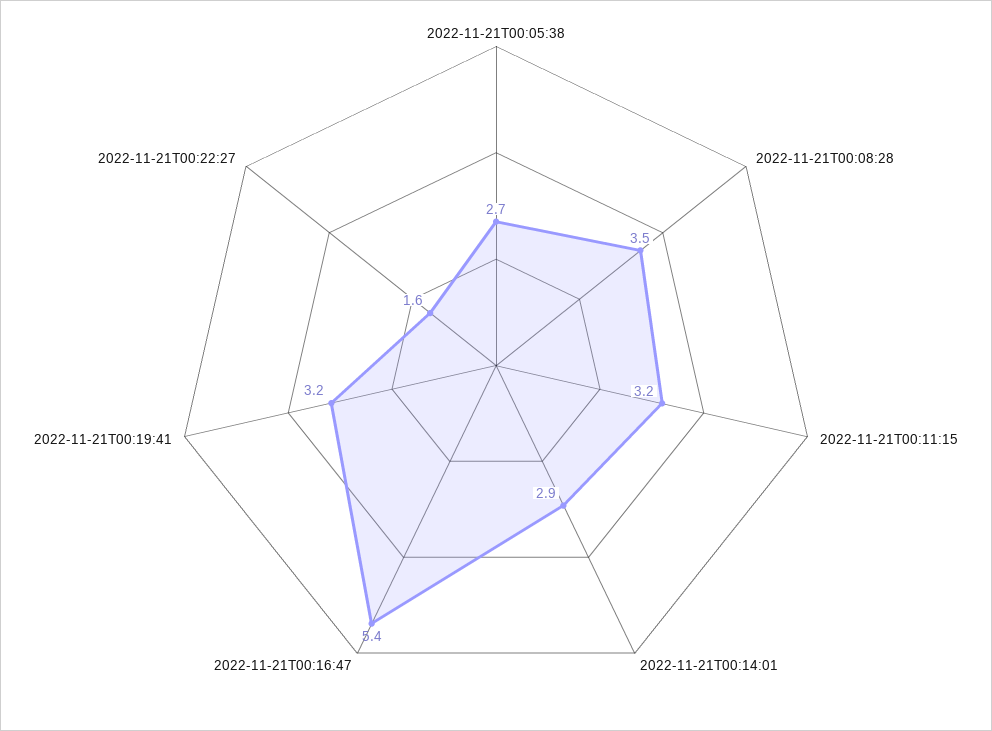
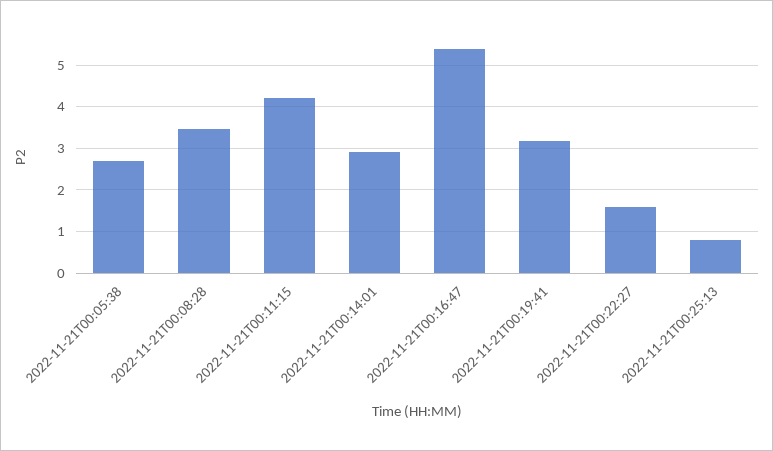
2022-11-21T00:11:15: 3.2 -> 4.2
2022-11-21T00:25:13: none -> 0.8

